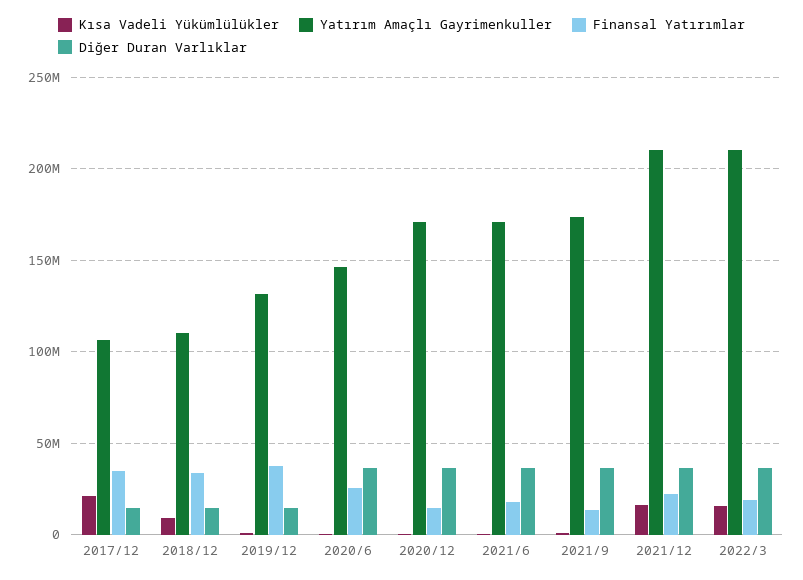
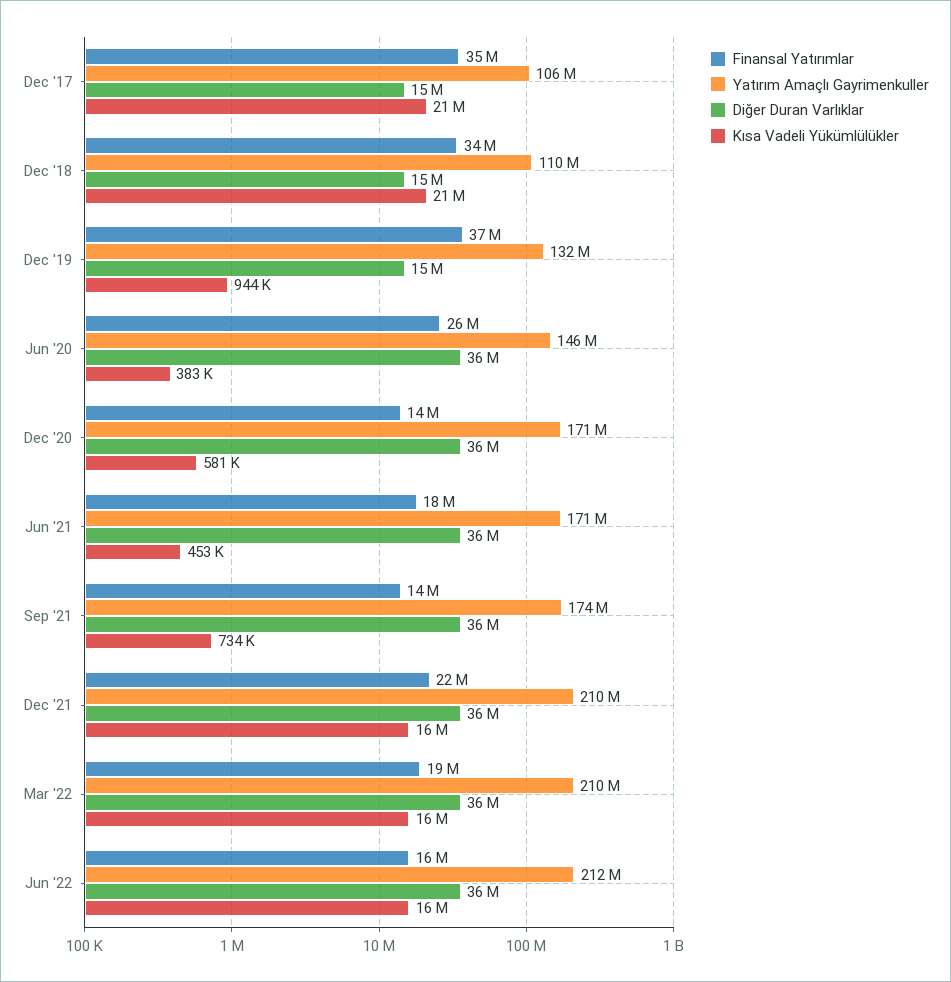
Kısa Vadeli Yükümlülükler, 2018/12: 10000000 -> 21000000
Finansal Yatırımlar, Jun '22: none -> 16000000
Yatırım Amaçlı Gayrimenkuller, Jun '22: none -> 212000000
Diğer Duran Varlıklar, Jun '22: none -> 36000000
Kısa Vadeli Yükümlülükler, Jun '22: none -> 16000000

